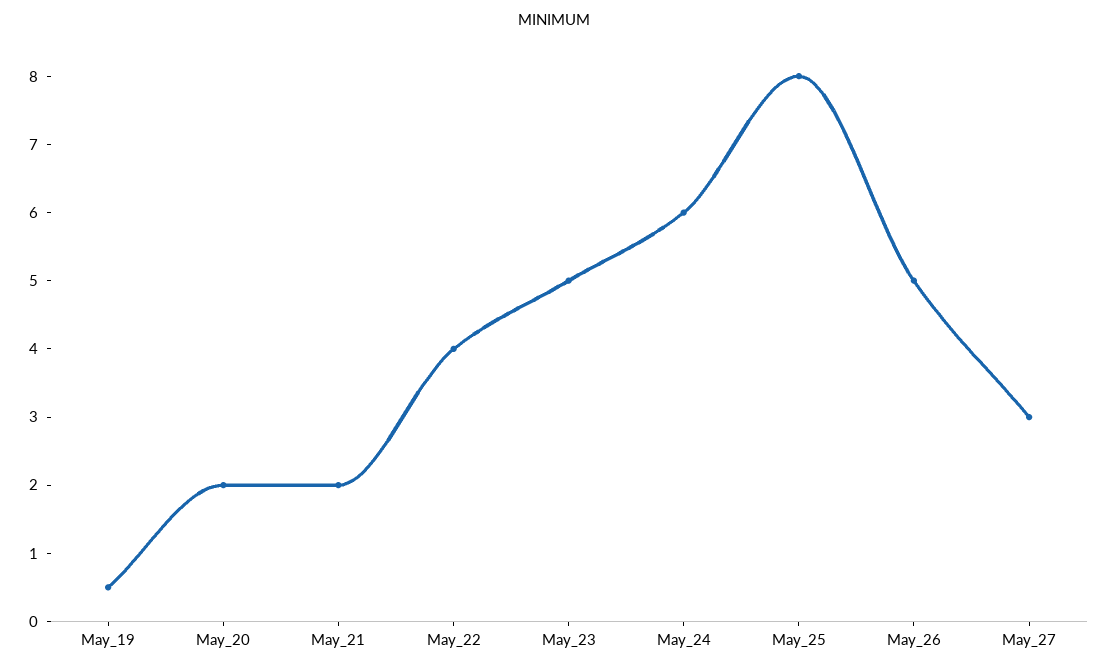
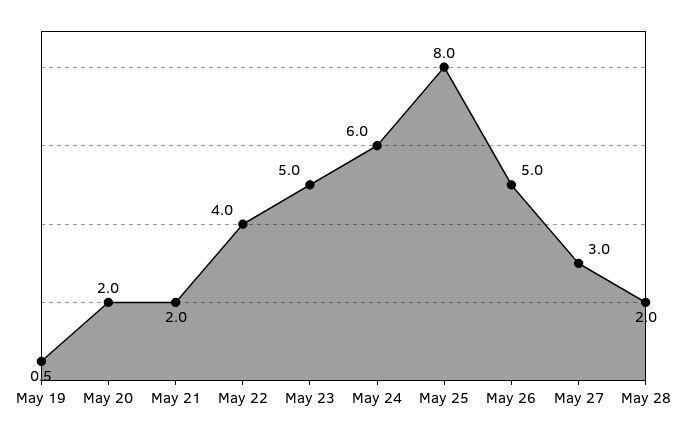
May 28: none -> 2

